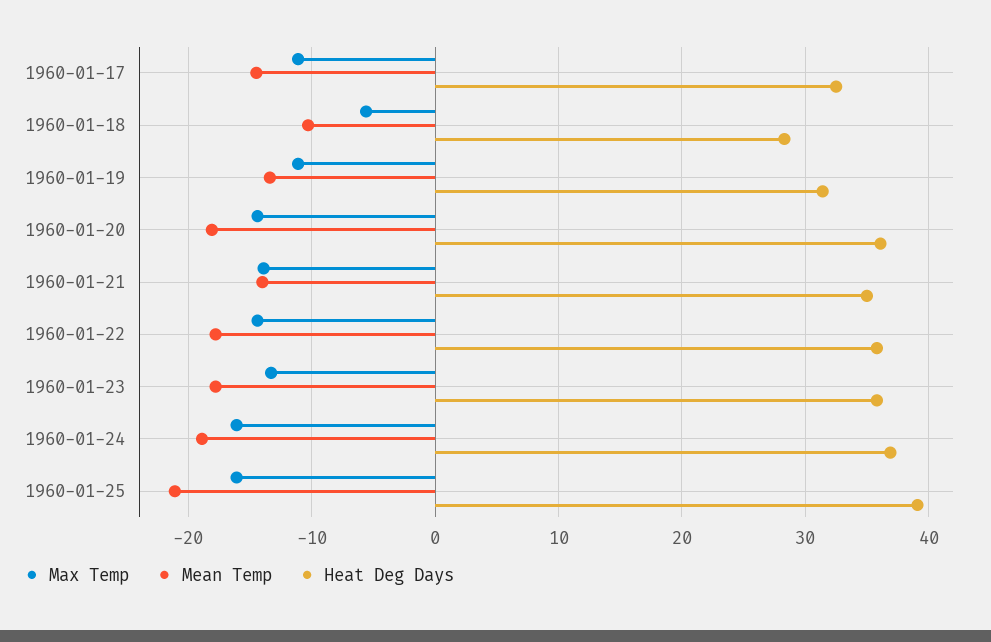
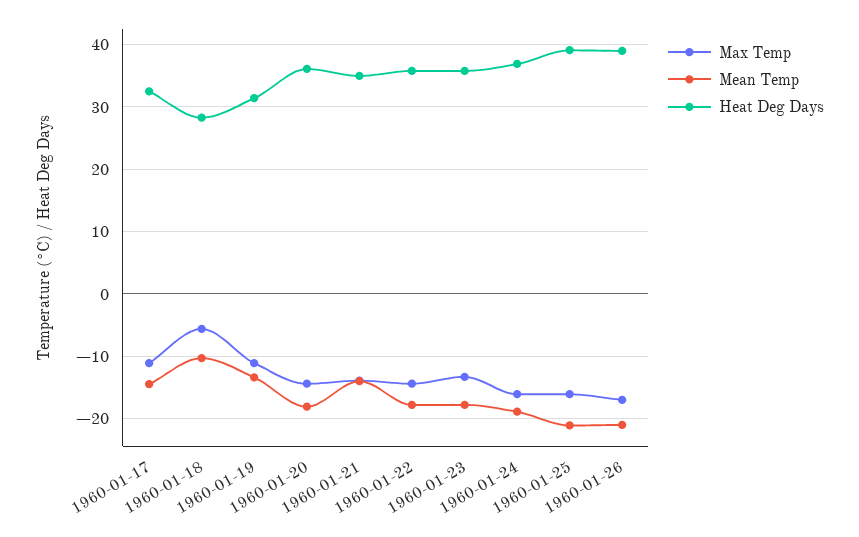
Max Temp, 1960-01-26: none -> -17
Mean Temp, 1960-01-26: none -> -21
Heat Deg Days, 1960-01-26: none -> 39

